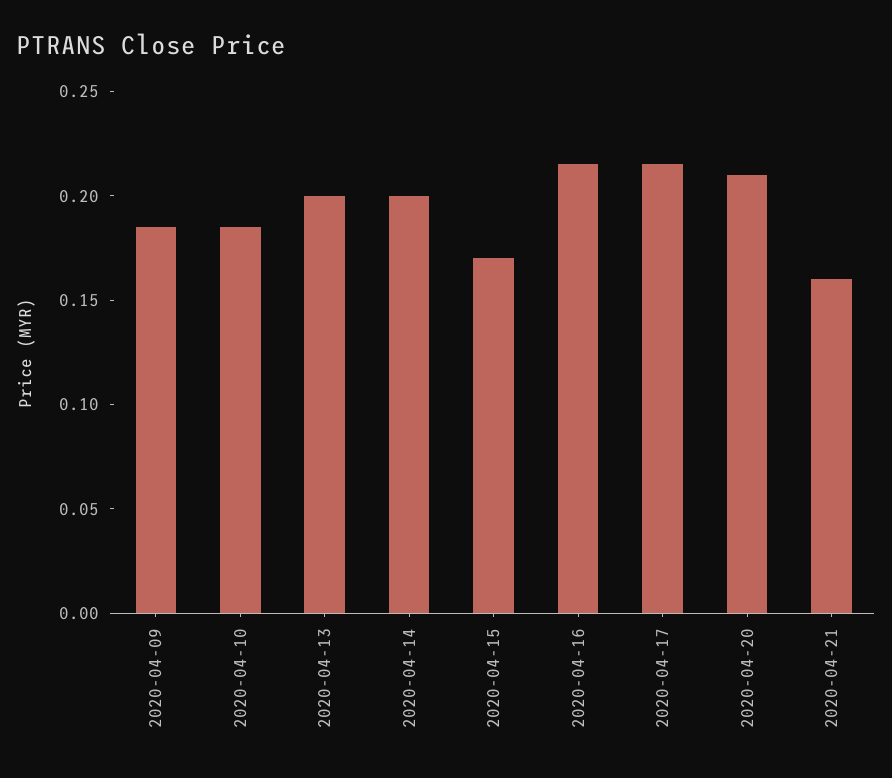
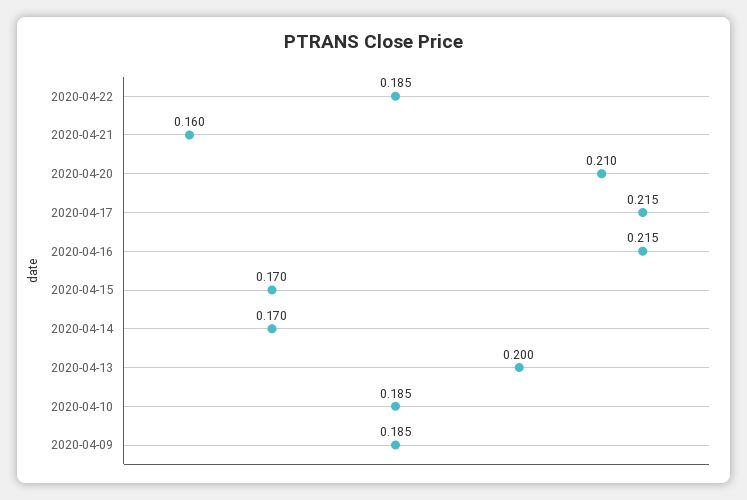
2020-04-14: 0.2 -> 0.17
2020-04-22: none -> 0.185

